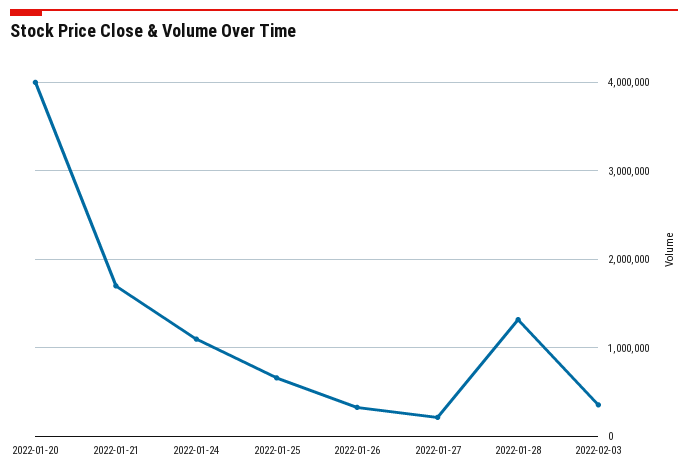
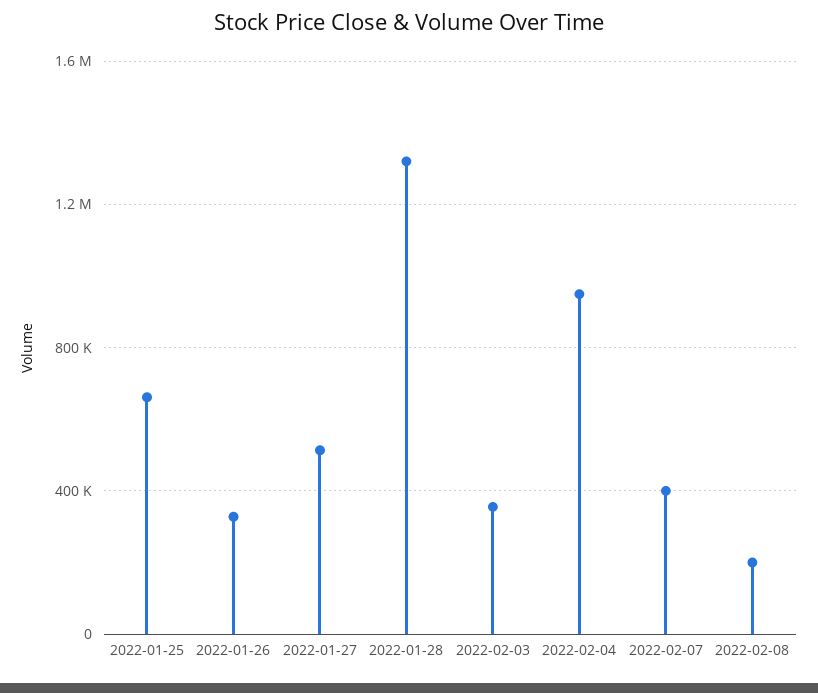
2022-01-20: 4000000 -> none
2022-01-21: 1700000 -> none
2022-01-24: 1100000 -> none
2022-01-27: 200000 -> 500000
2022-02-04: none -> 950000
2022-02-07: none -> 400000
2022-02-08: none -> 200000

